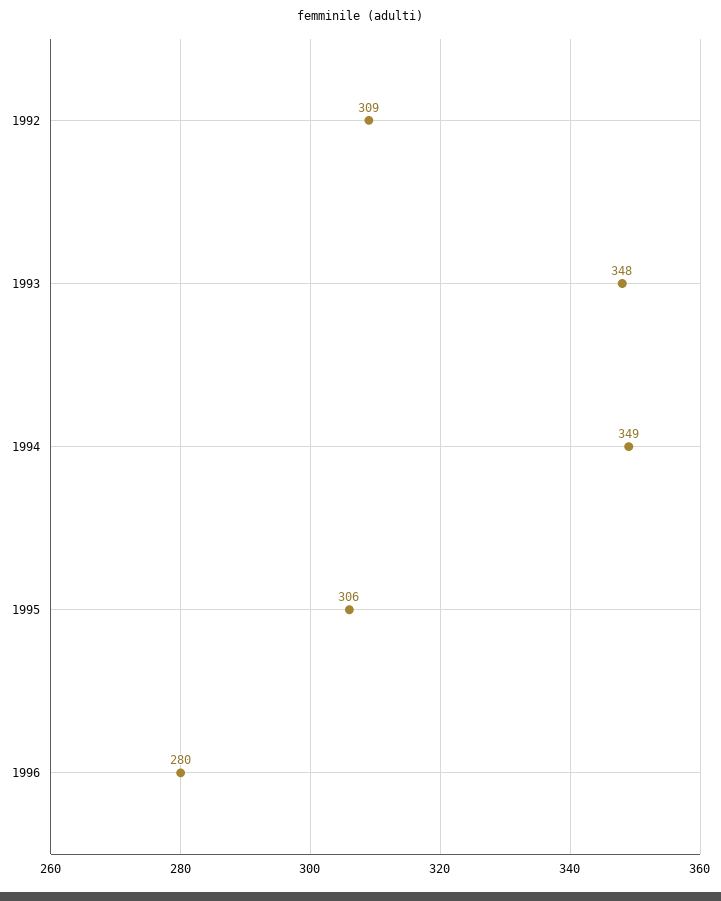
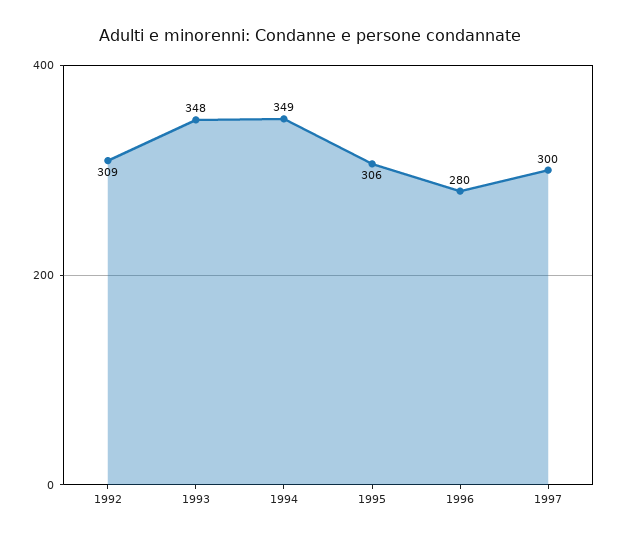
1997: none -> 300

